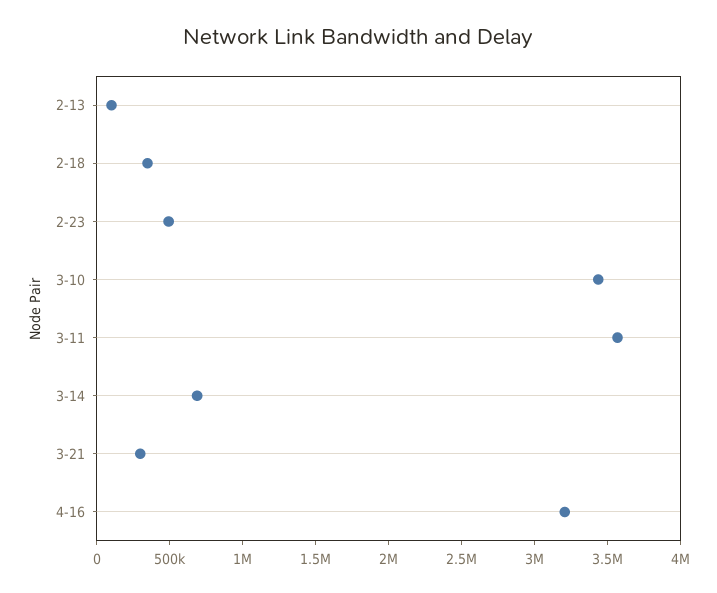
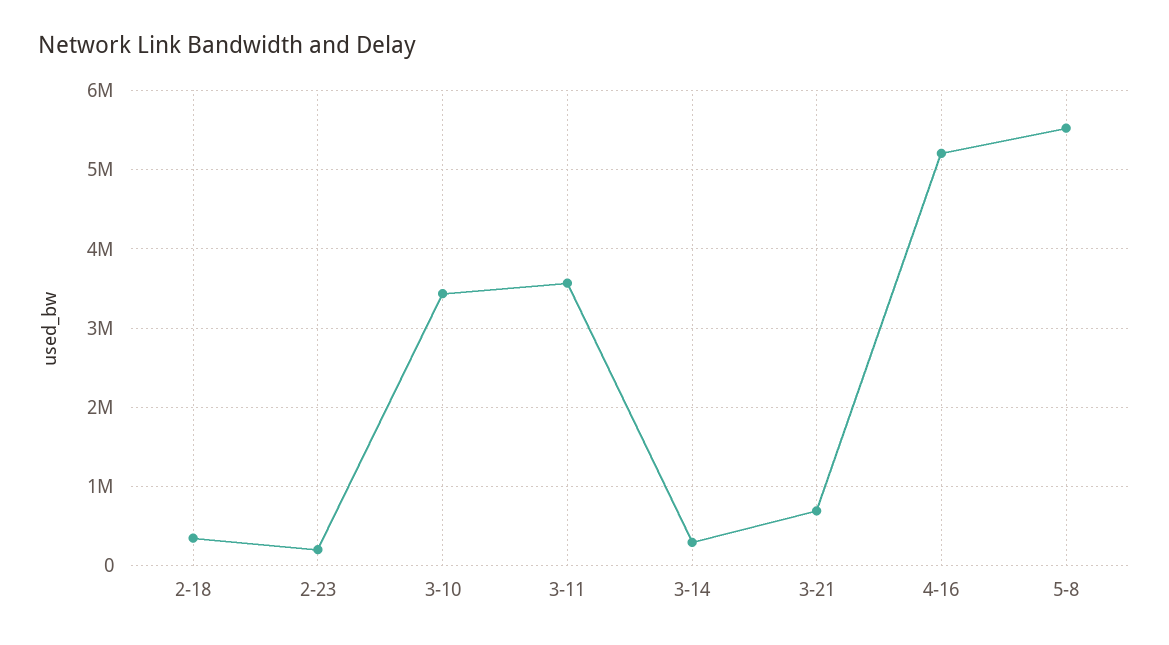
2-13: 100000 -> none
2-23: 500000 -> 200000
3-14: 700000 -> 300000
3-21: 300000 -> 700000
4-16: 3200000 -> 5200000
5-8: none -> 5500000

